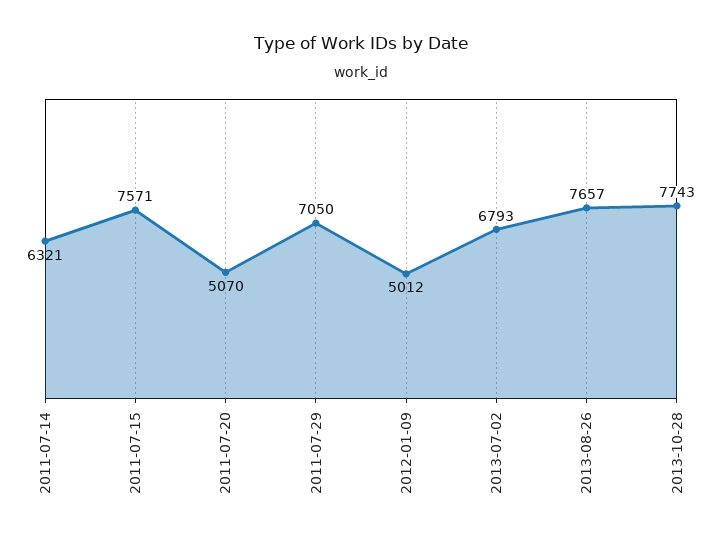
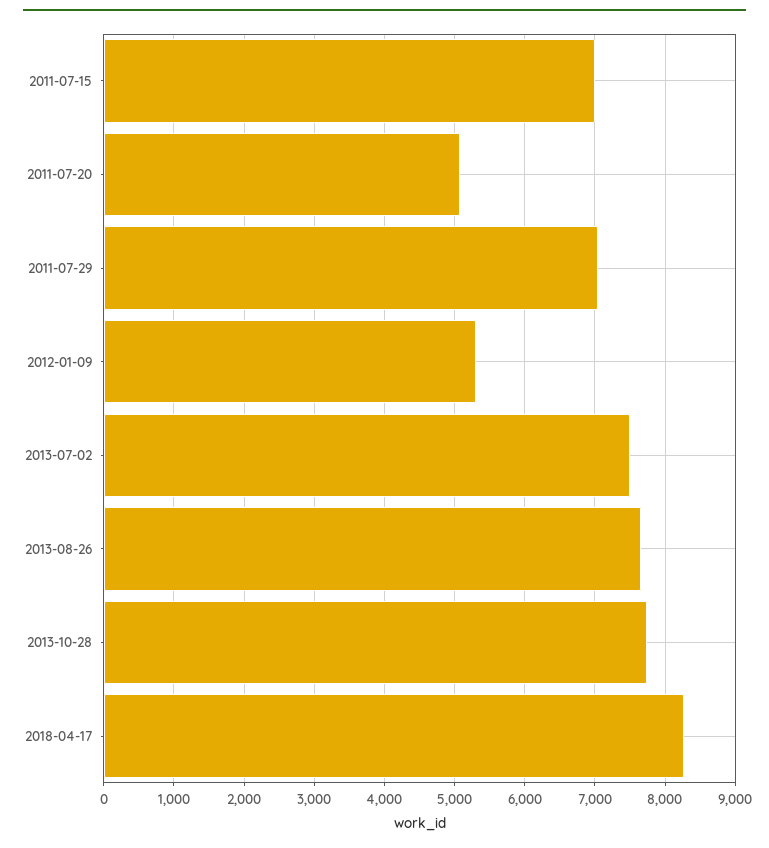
2011-07-14: 6321 -> none
2011-07-15: 7571 -> 7000
2012-01-09: 5012 -> 5300
2013-07-02: 6793 -> 7500
2018-04-17: none -> 8300

